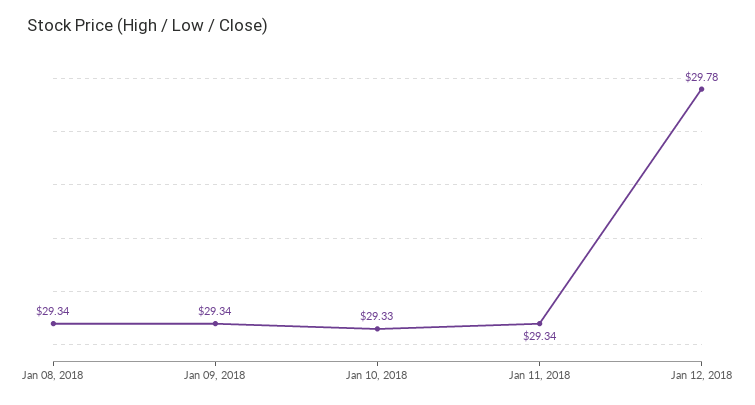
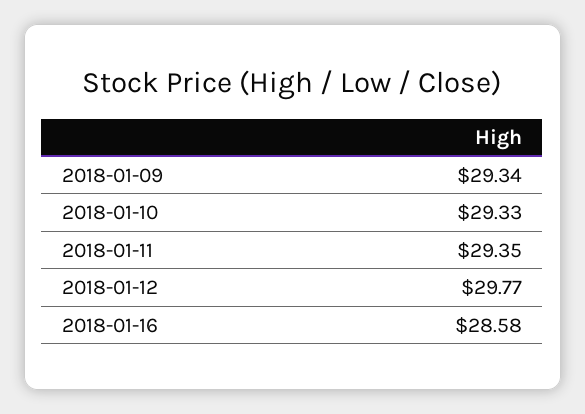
Jan 08, 2018: 29.34 -> none
Jan 11, 2018: 29.34 -> 29.35
Jan 12, 2018: 29.78 -> 29.77
2018-01-16: none -> 28.58

